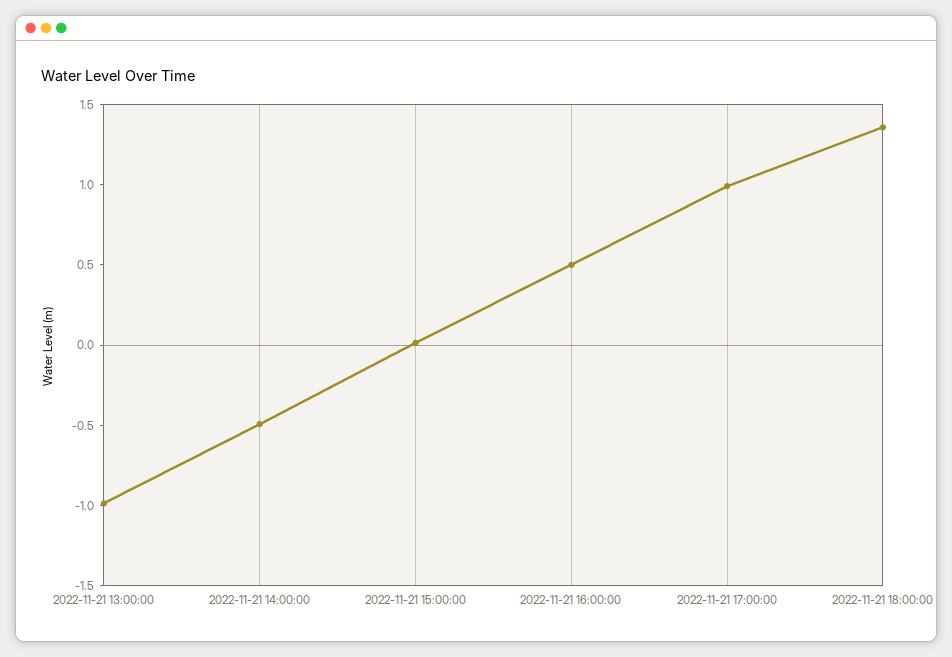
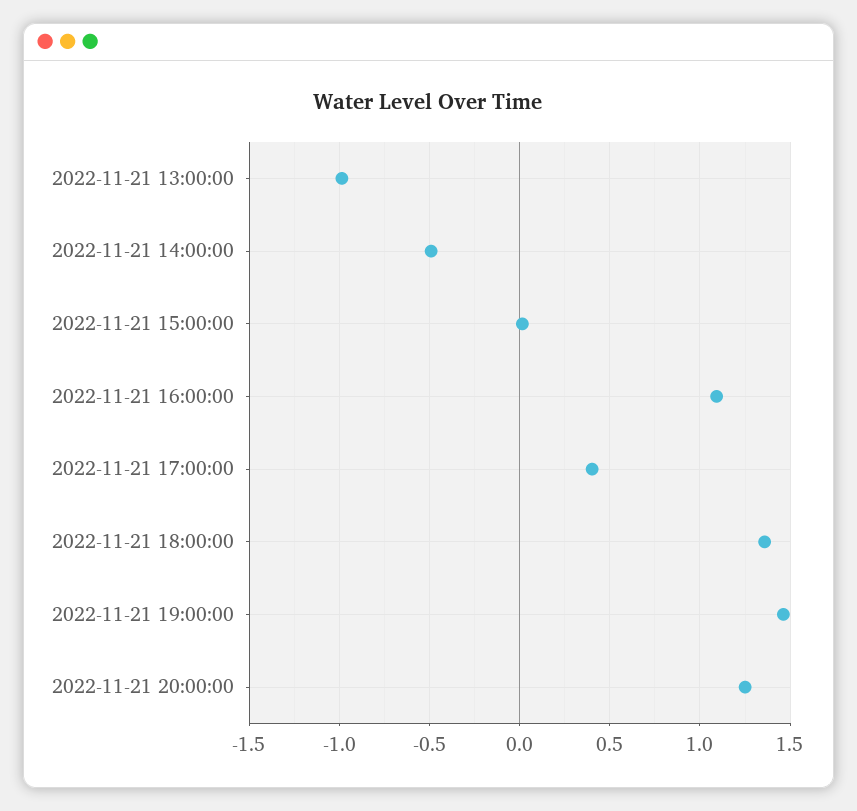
2022-11-21 16:00:00: 0.5 -> 1.1
2022-11-21 17:00:00: 1 -> 0.4
2022-11-21 19:00:00: none -> 1.45
2022-11-21 20:00:00: none -> 1.25

